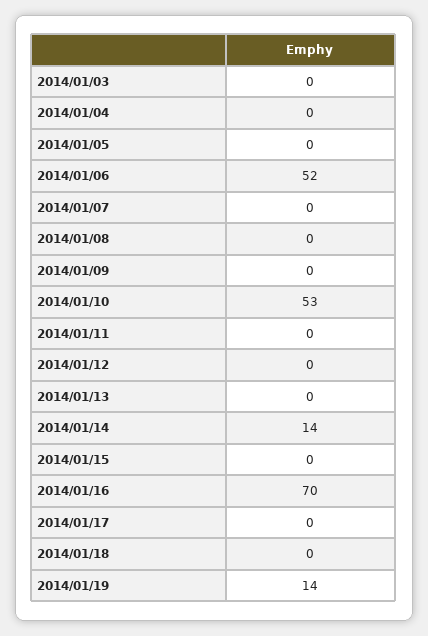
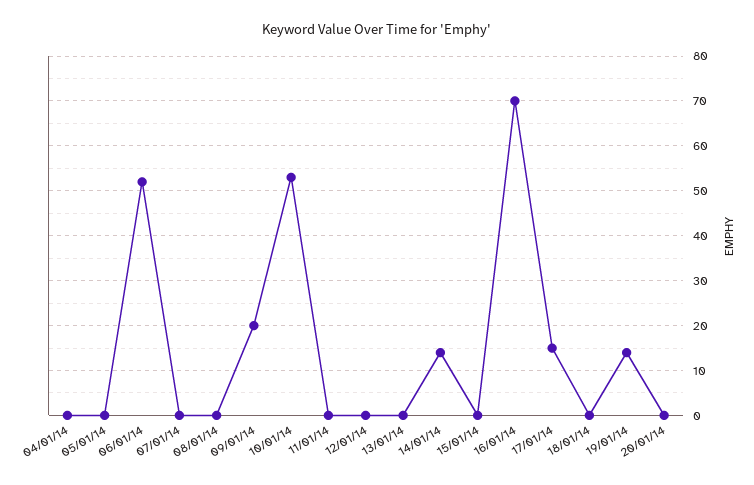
2014/01/03: 0 -> none
2014/01/09: 0 -> 20
2014/01/17: 0 -> 15
20/01/14: none -> 0

